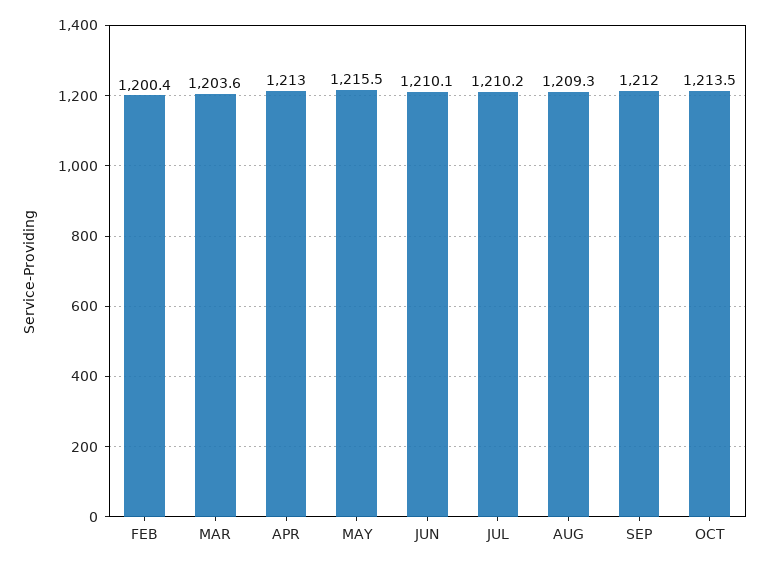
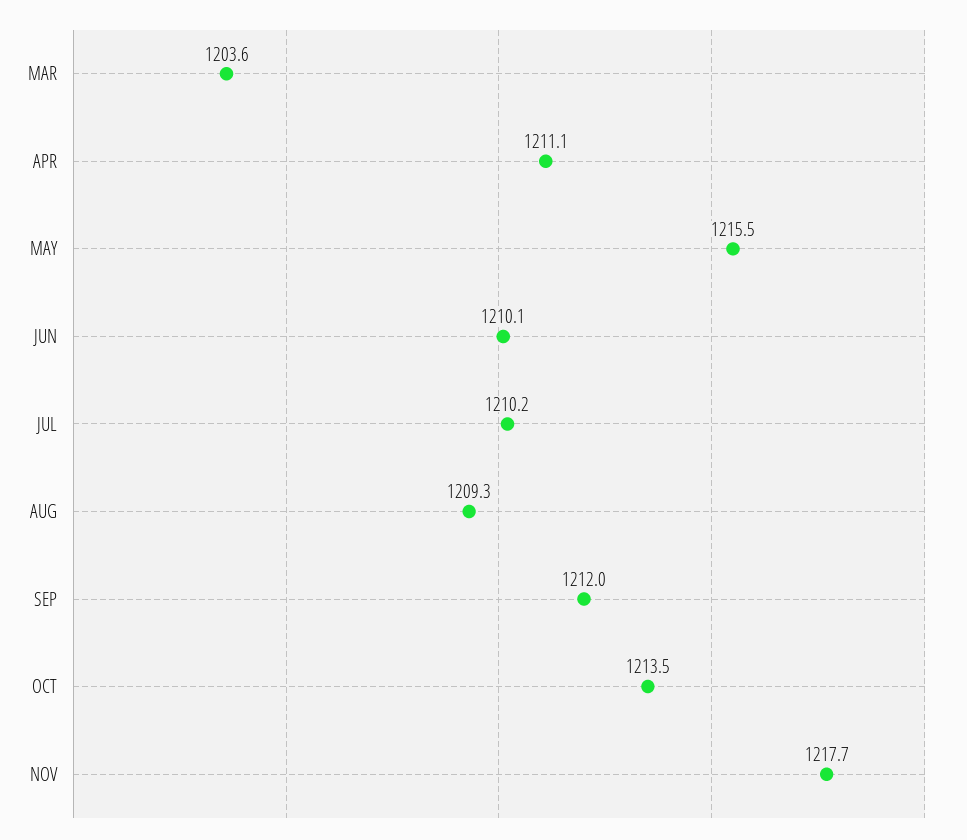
FEB: 1200.4 -> none
APR: 1213 -> 1211.1
NOV: none -> 1217.7

